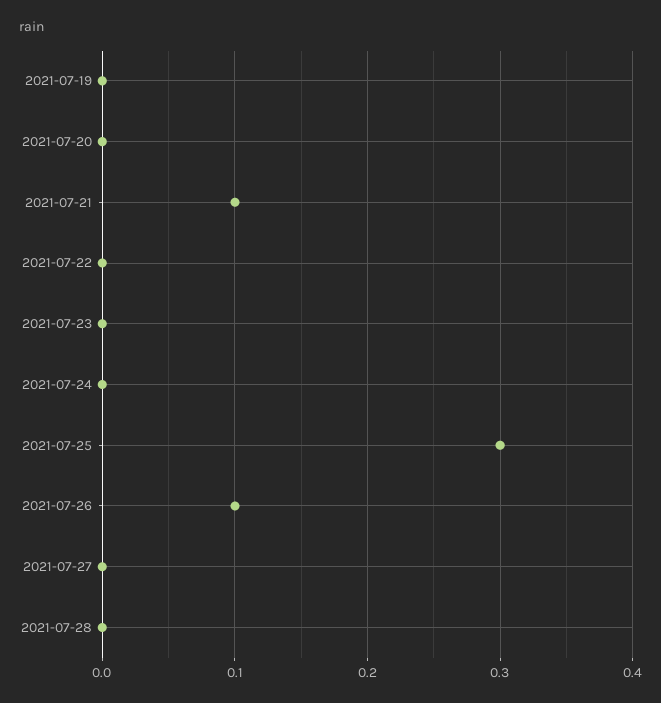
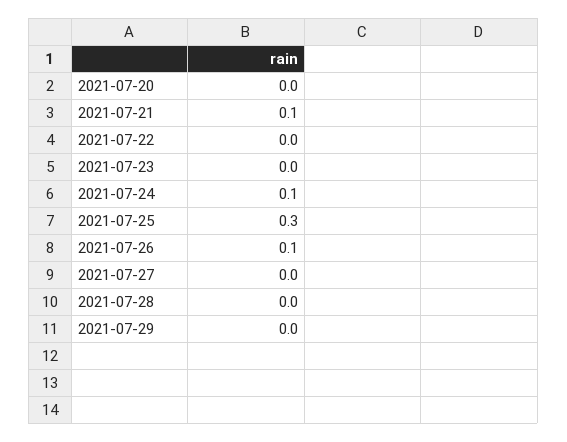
2021-07-19: 0 -> none
2021-07-24: 0 -> 0.1
2021-07-29: none -> 0

